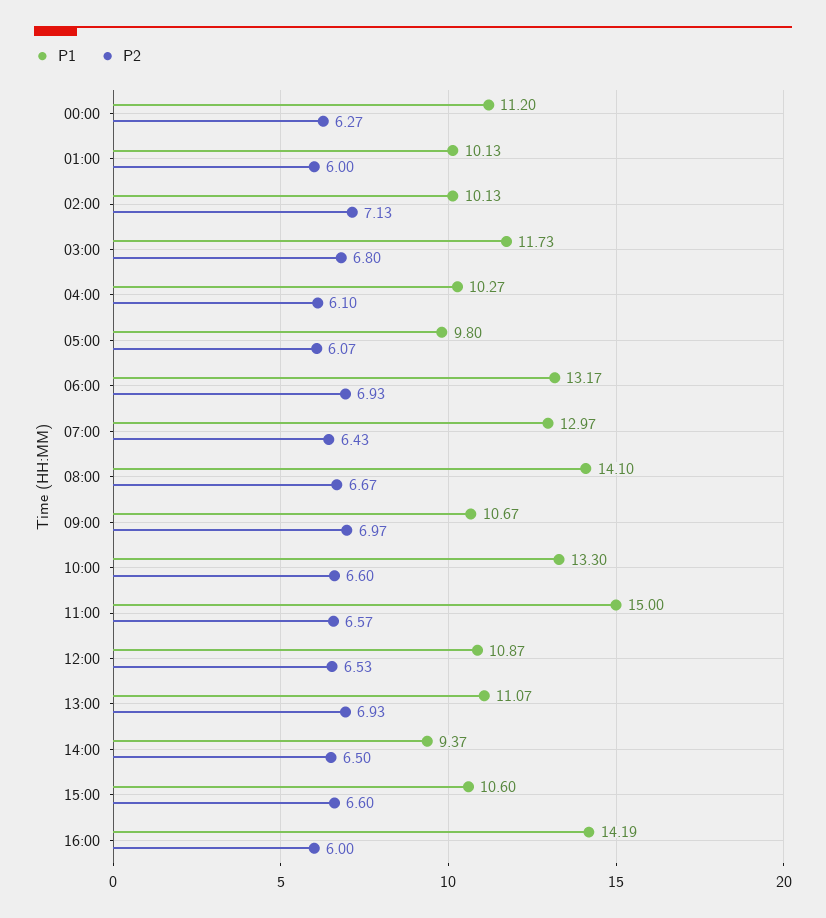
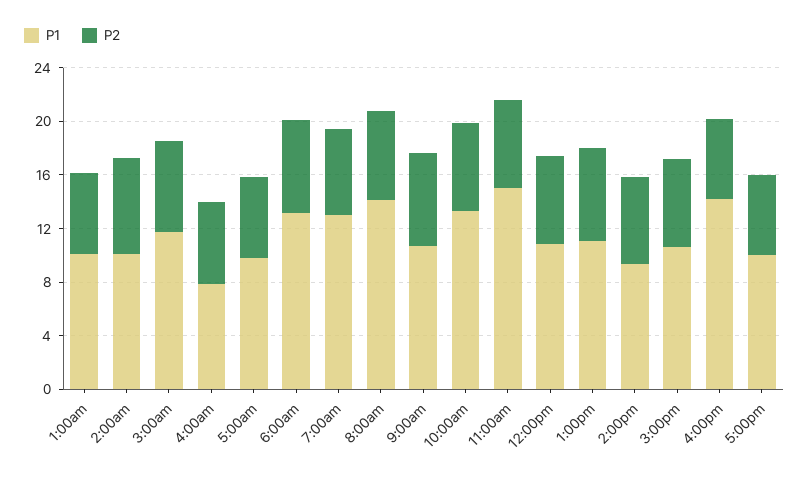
P1, 00:00: 11.2 -> none
P2, 00:00: 6.27 -> none
P1, 04:00: 10.27 -> 8
P1, 5:00pm: none -> 10
P2, 5:00pm: none -> 6

